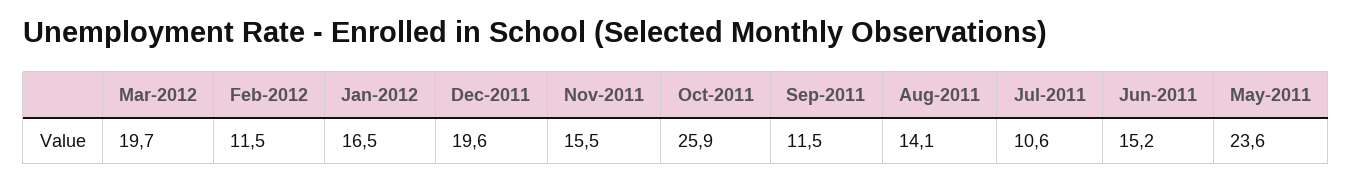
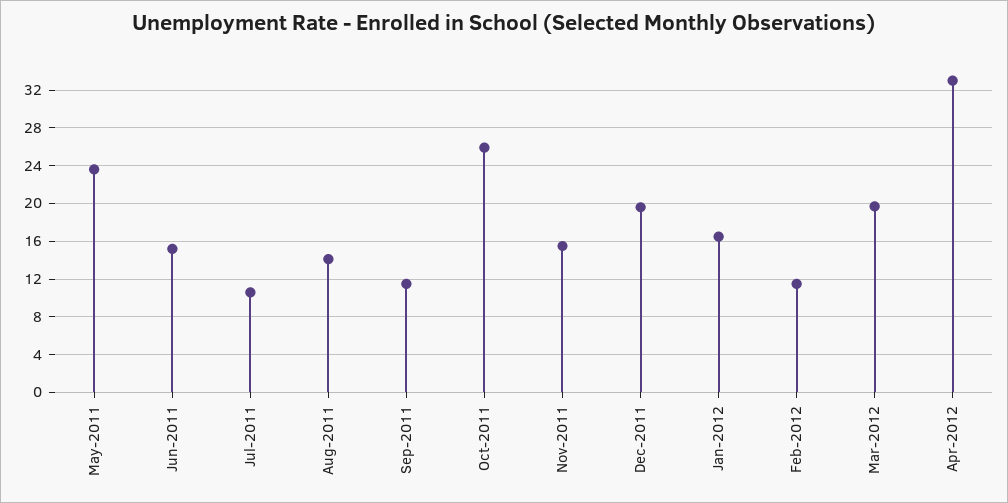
Apr-2012: none -> 33

